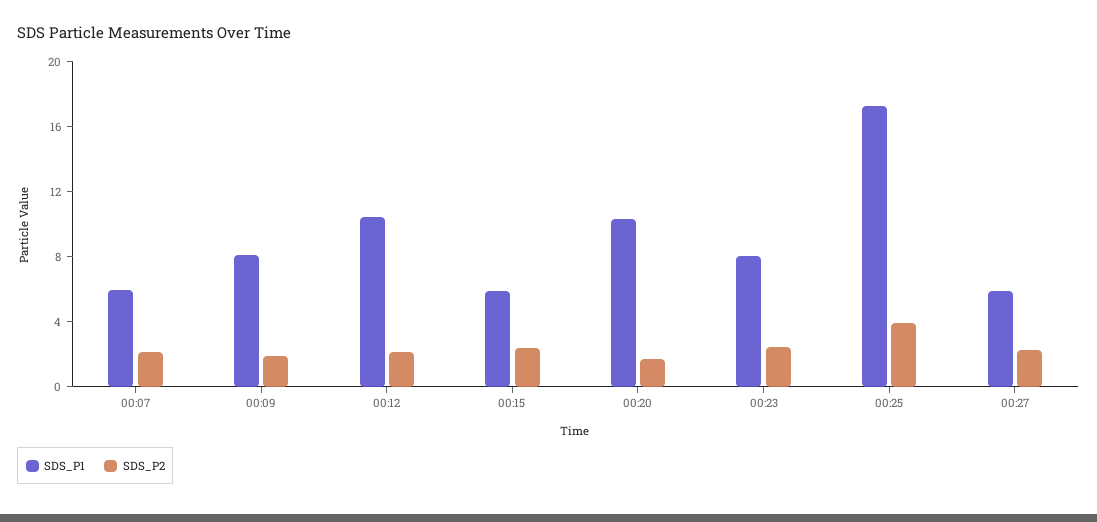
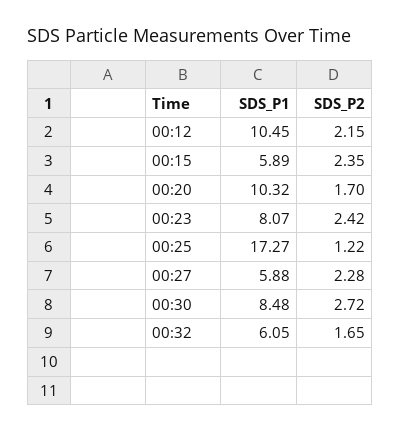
SDS_P1, 00:07: 6 -> none
SDS_P2, 00:07: 2 -> none
SDS_P1, 00:09: 8 -> none
SDS_P2, 00:09: 2 -> none
SDS_P2, 00:25: 4 -> 1.22
SDS_P1, 00:30: none -> 8.48
SDS_P2, 00:30: none -> 2.72
SDS_P1, 00:32: none -> 6.05
SDS_P2, 00:32: none -> 1.65

